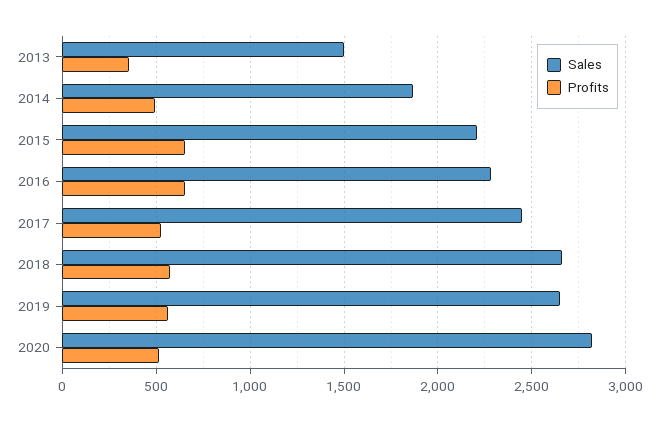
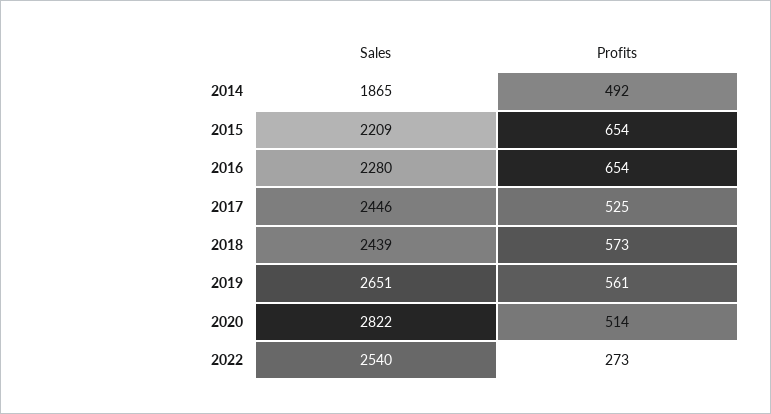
Sales, 2013: 1500 -> none
Profits, 2013: 350 -> none
Sales, 2018: 2650 -> 2439
Sales, 2022: none -> 2540
Profits, 2022: none -> 273

